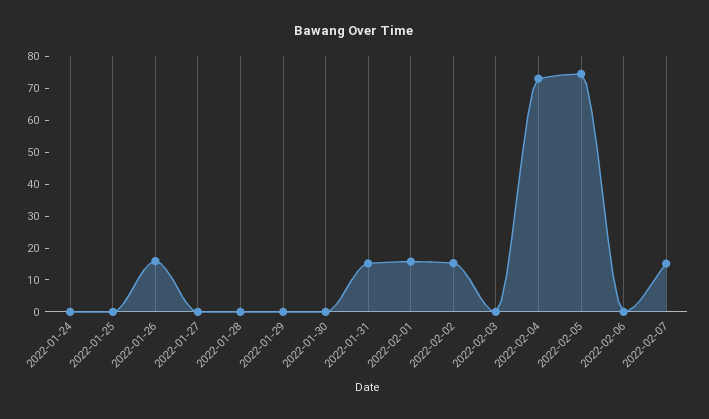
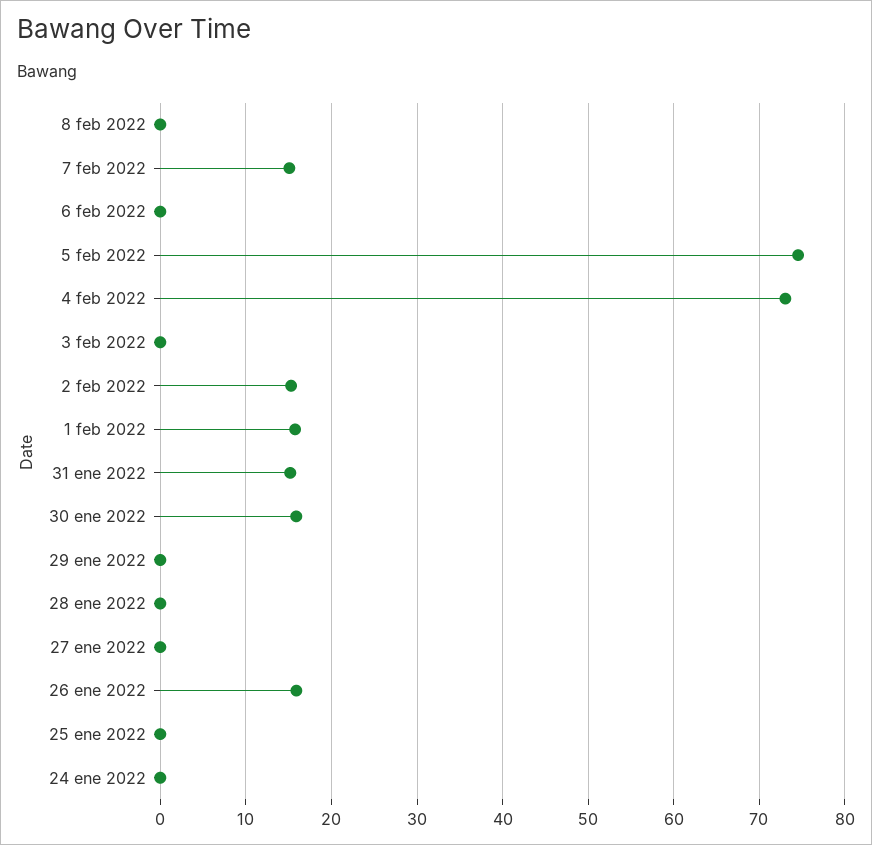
2022-01-30: 0 -> 16
8 feb 2022: none -> 0

